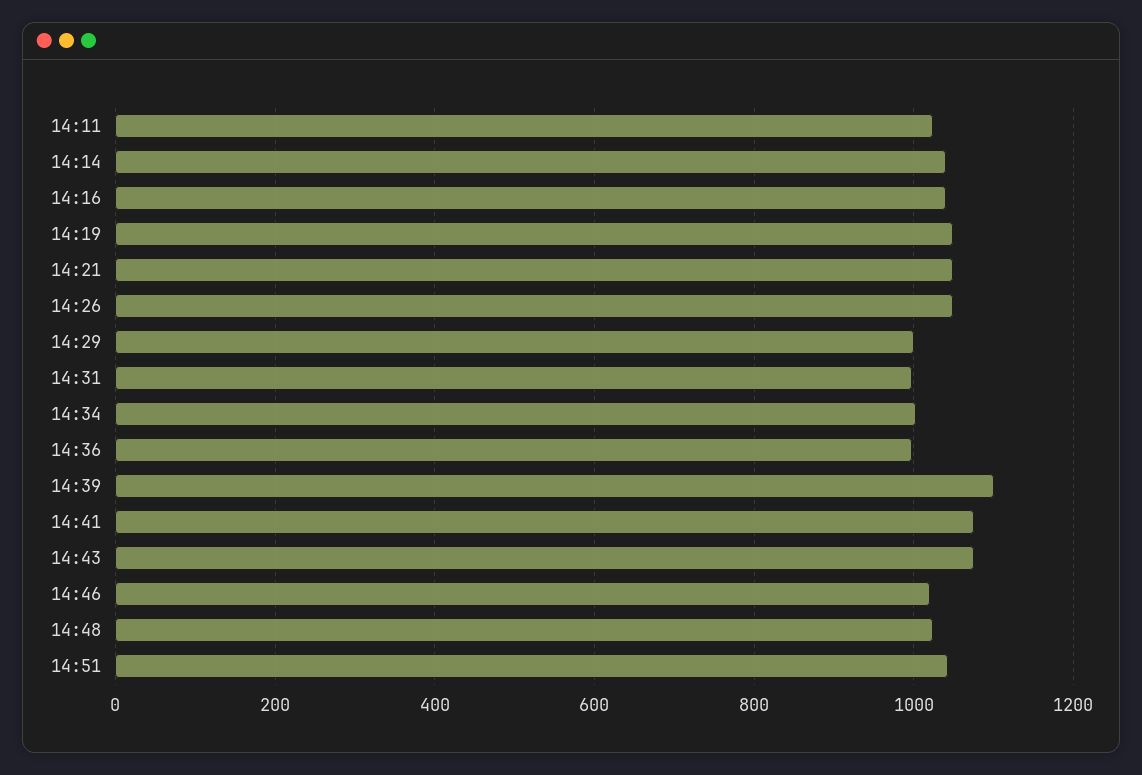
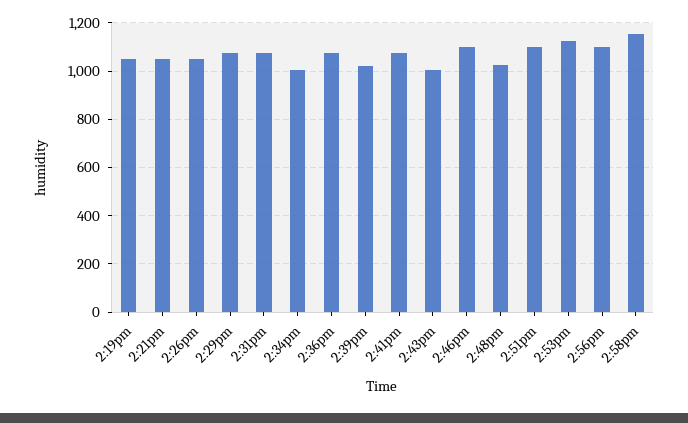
14:11: 1020 -> none
14:14: 1040 -> none
14:16: 1040 -> none
14:29: 1000 -> 1075
14:31: 1000 -> 1075
14:36: 1000 -> 1075
14:39: 1100 -> 1025
14:43: 1080 -> 1000
14:46: 1020 -> 1100
14:51: 1040 -> 1100
2:53pm: none -> 1125
2:56pm: none -> 1100
2:58pm: none -> 1150

